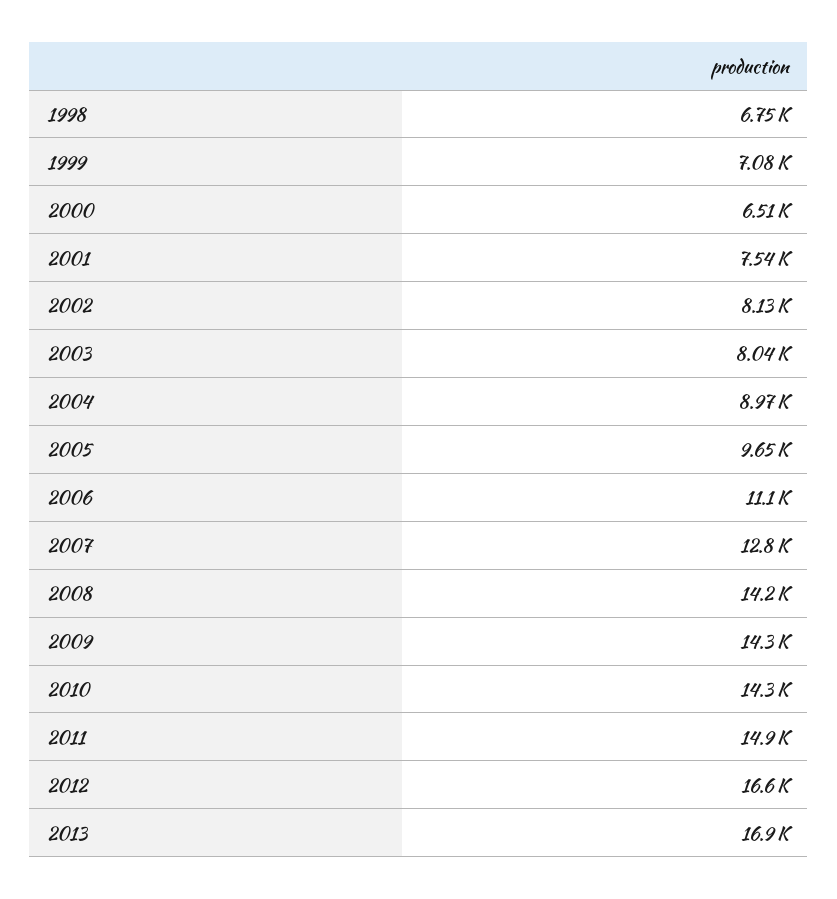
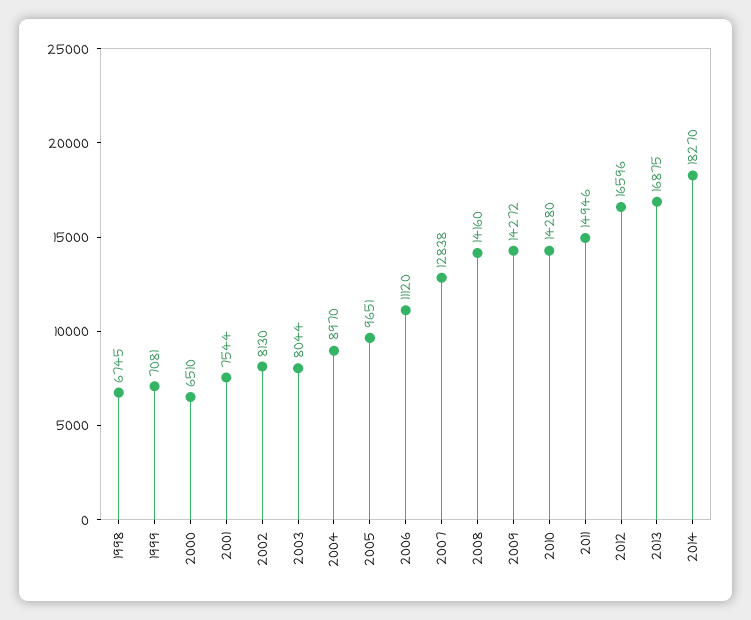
2014: none -> 18270

